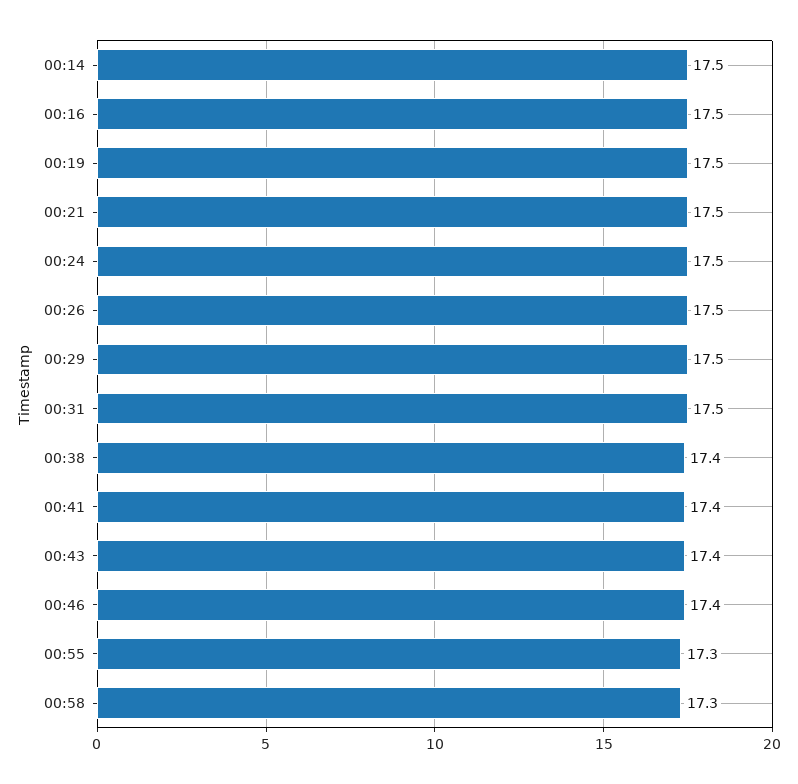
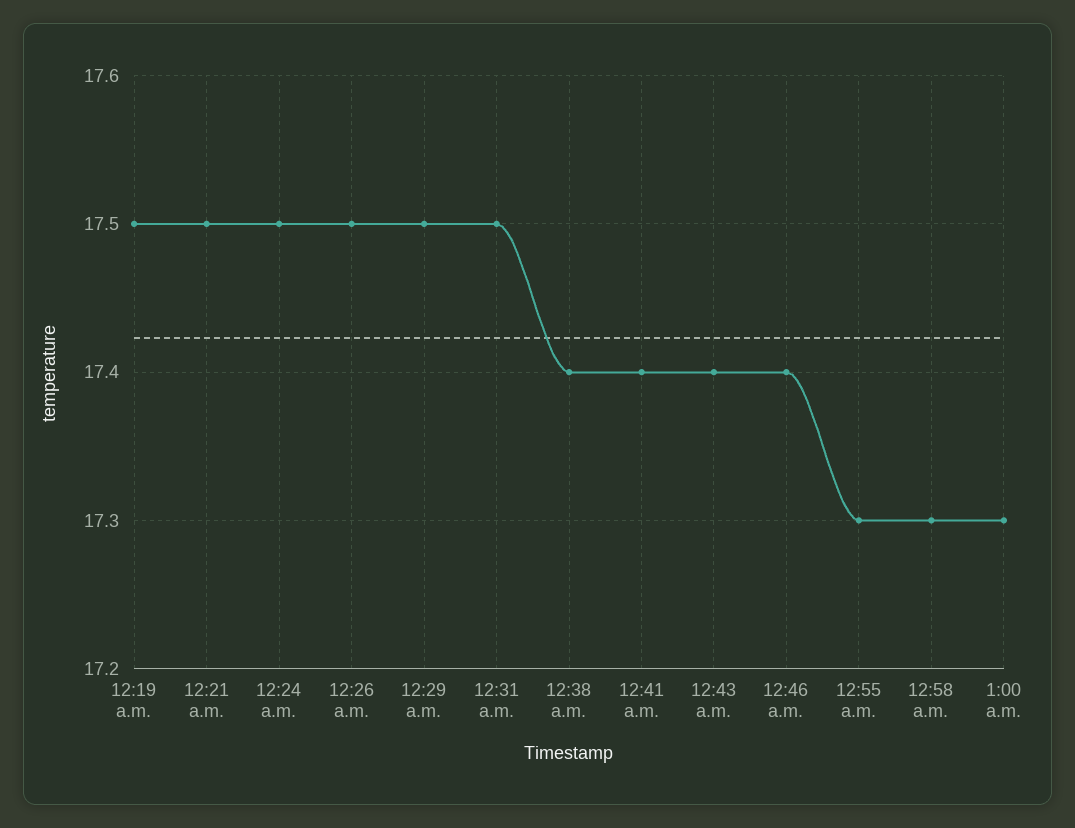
00:14: 17.5 -> none
00:16: 17.5 -> none
1:00 a.m.: none -> 17.3

